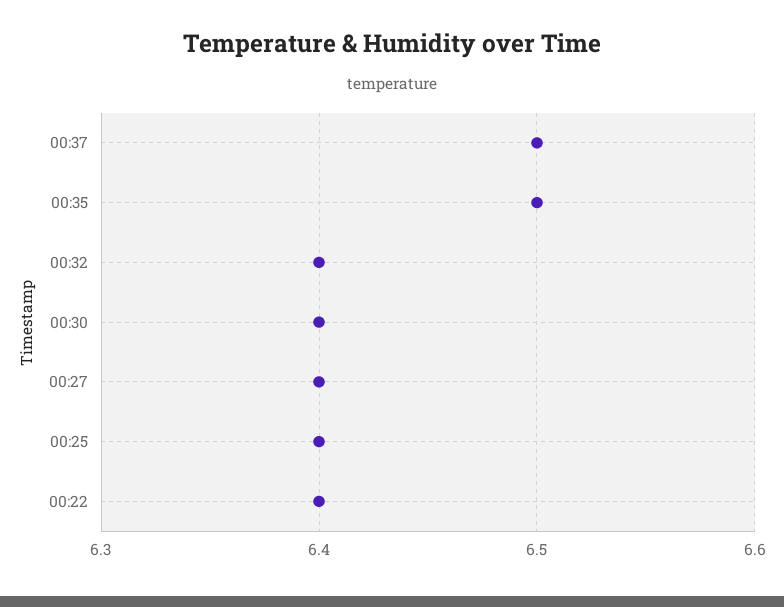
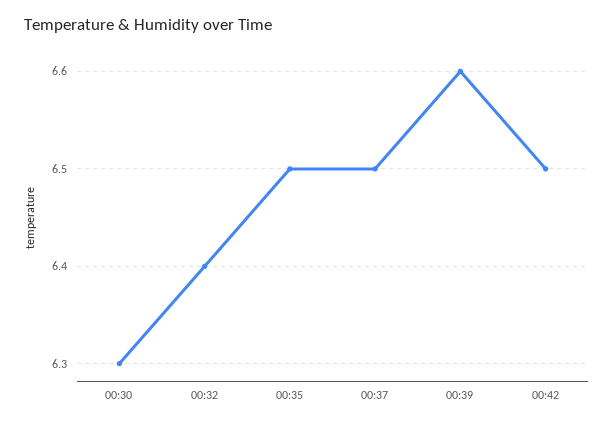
00:30: 6.4 -> 6.3
00:27: 6.4 -> none
00:25: 6.4 -> none
00:22: 6.4 -> none
00:39: none -> 6.6
00:42: none -> 6.5

